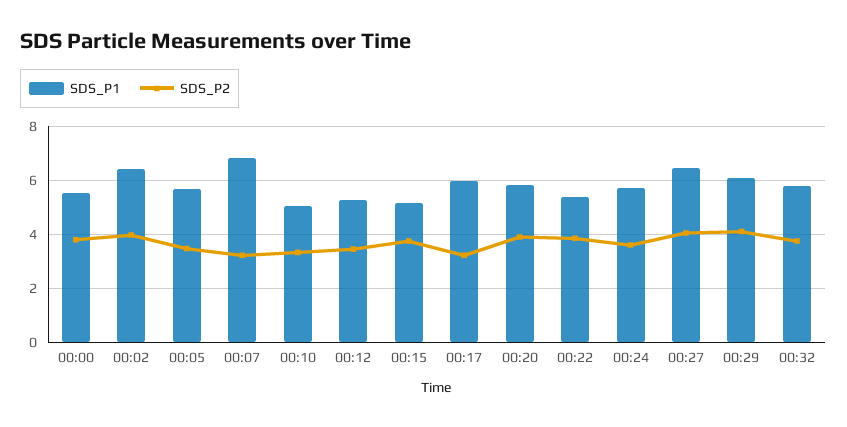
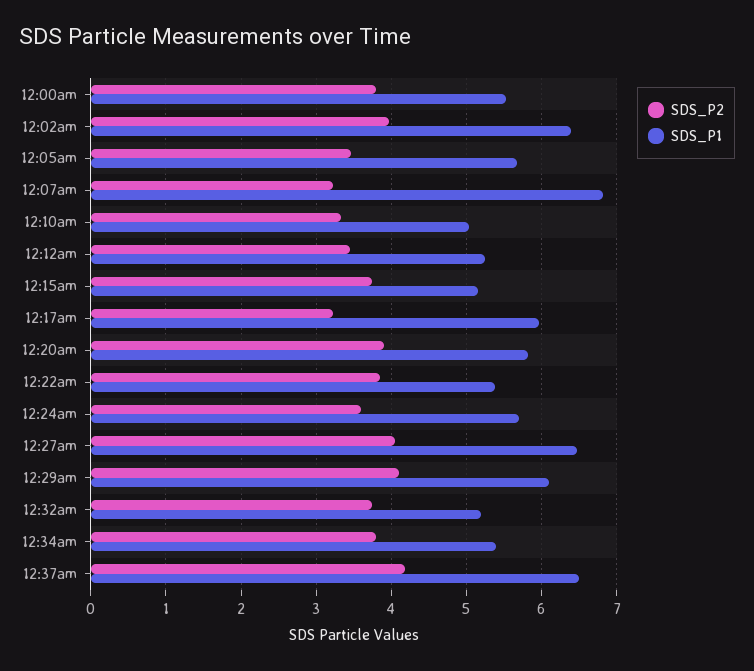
SDS_P1, 00:32: 5.75 -> 5.2
SDS_P2, 12:34am: none -> 3.8
SDS_P1, 12:34am: none -> 5.4
SDS_P2, 12:37am: none -> 4.2
SDS_P1, 12:37am: none -> 6.5

